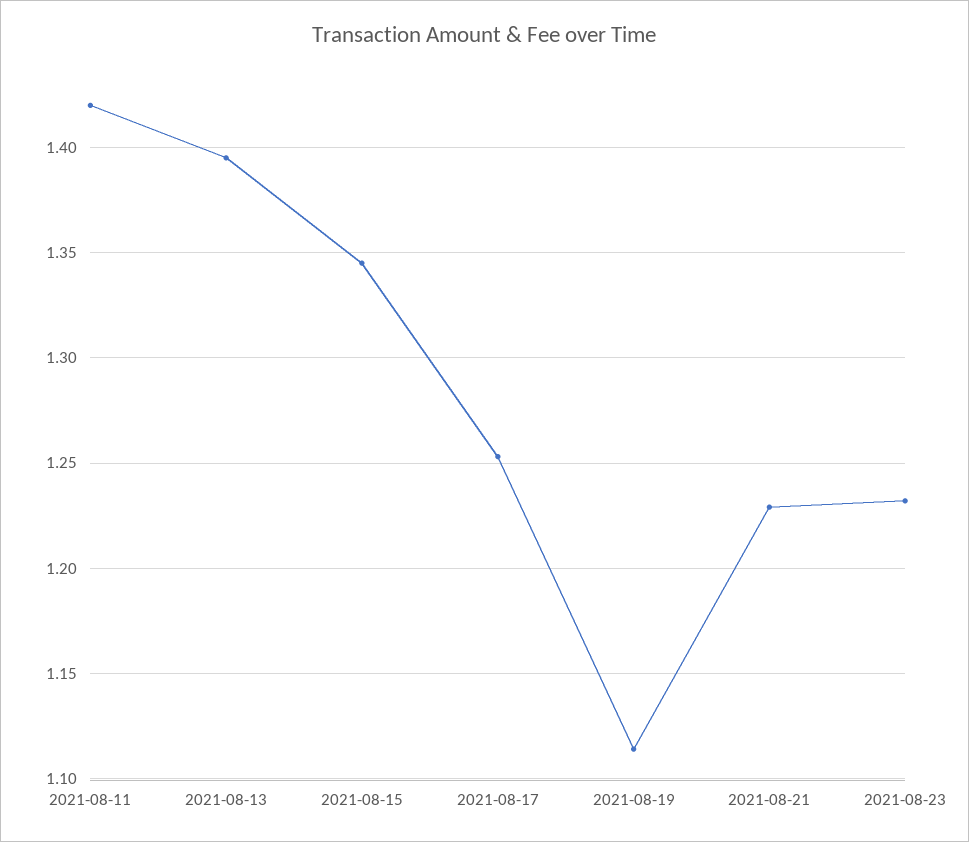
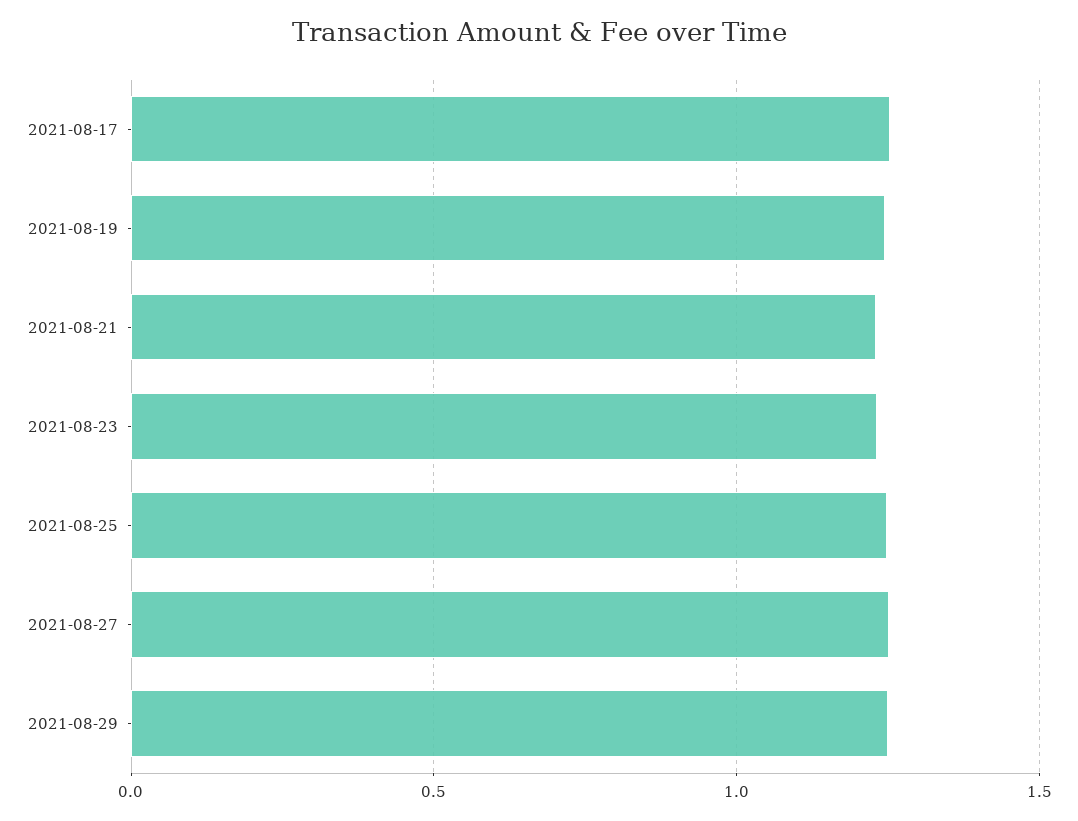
2021-08-11: 1.42 -> none
2021-08-13: 1.395 -> none
2021-08-15: 1.345 -> none
2021-08-19: 1.115 -> 1.25
2021-08-25: none -> 1.25
2021-08-27: none -> 1.25
2021-08-29: none -> 1.25

